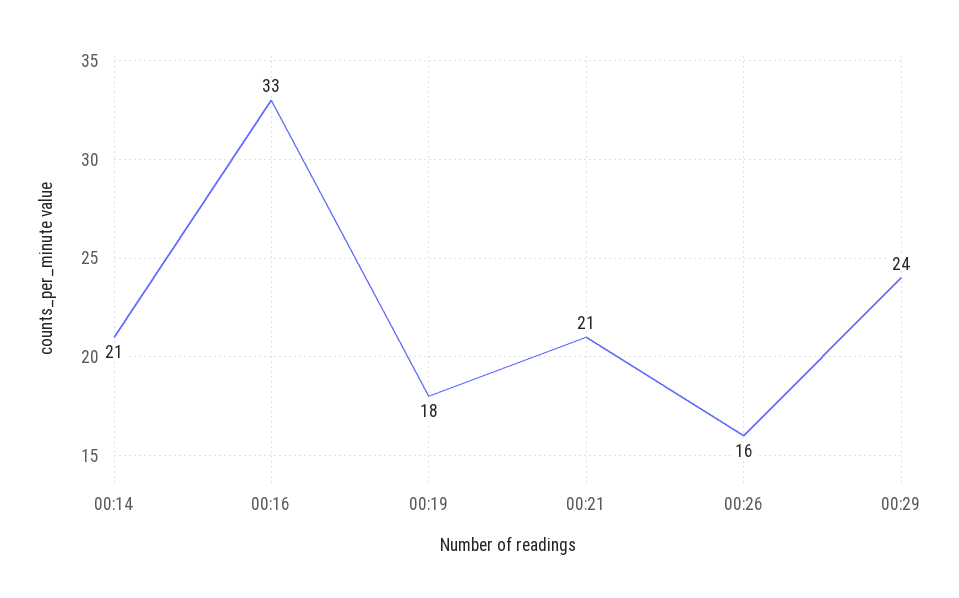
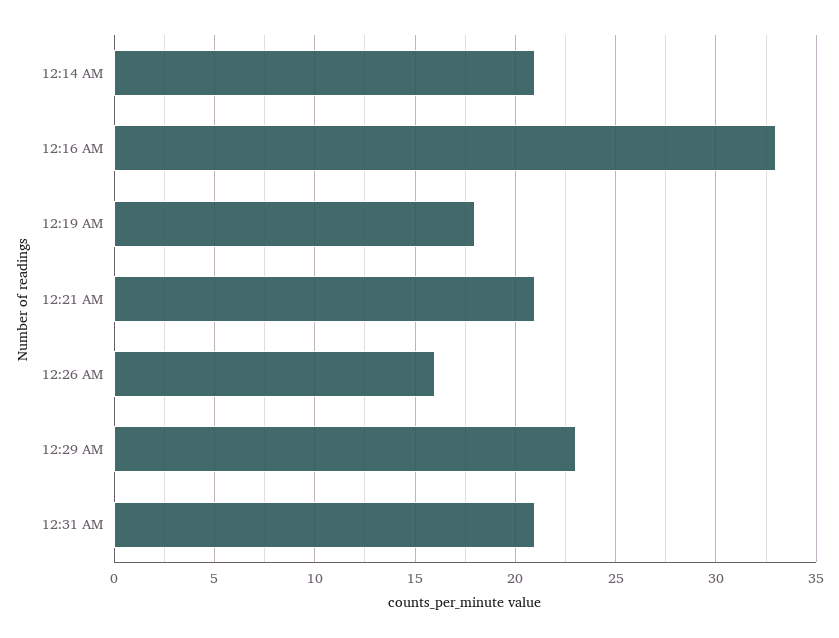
00:29: 24 -> 23
12:31 AM: none -> 21

